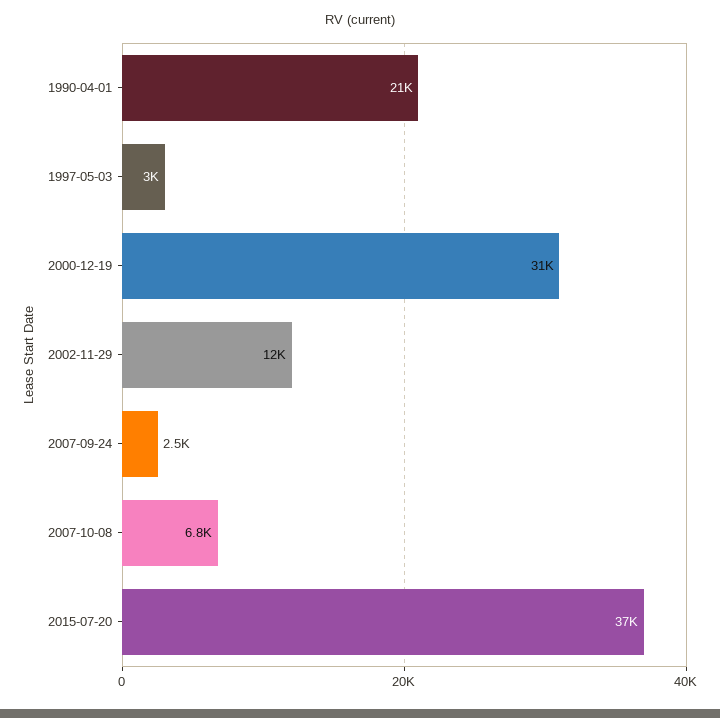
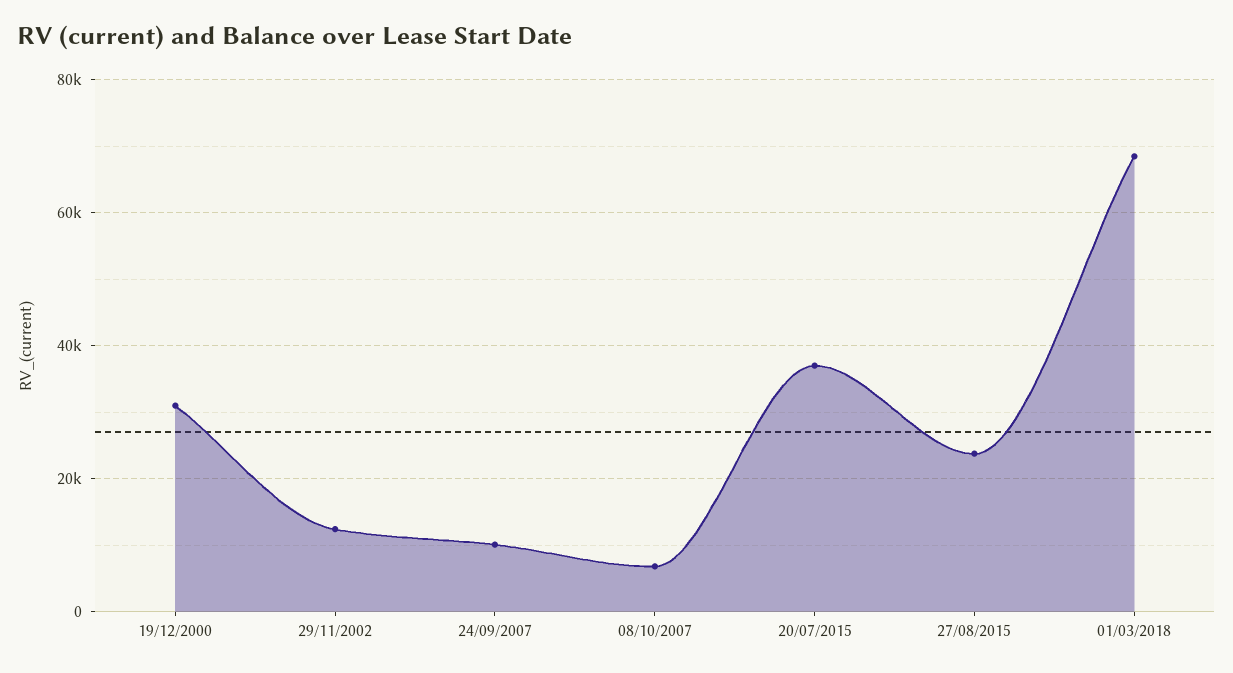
1990-04-01: 21000 -> none
1997-05-03: 3000 -> none
2007-09-24: 2500 -> 10000
27/08/2015: none -> 24000
01/03/2018: none -> 68000

